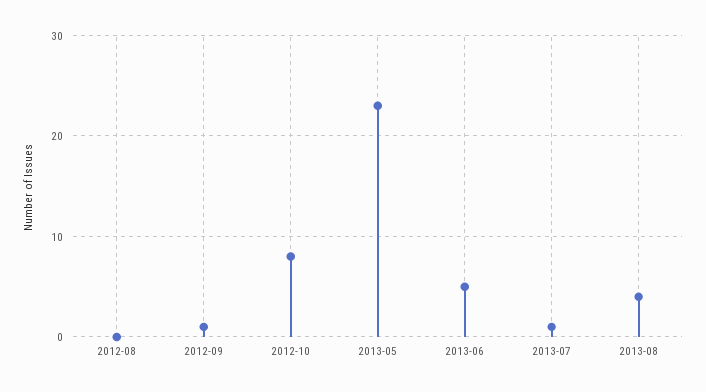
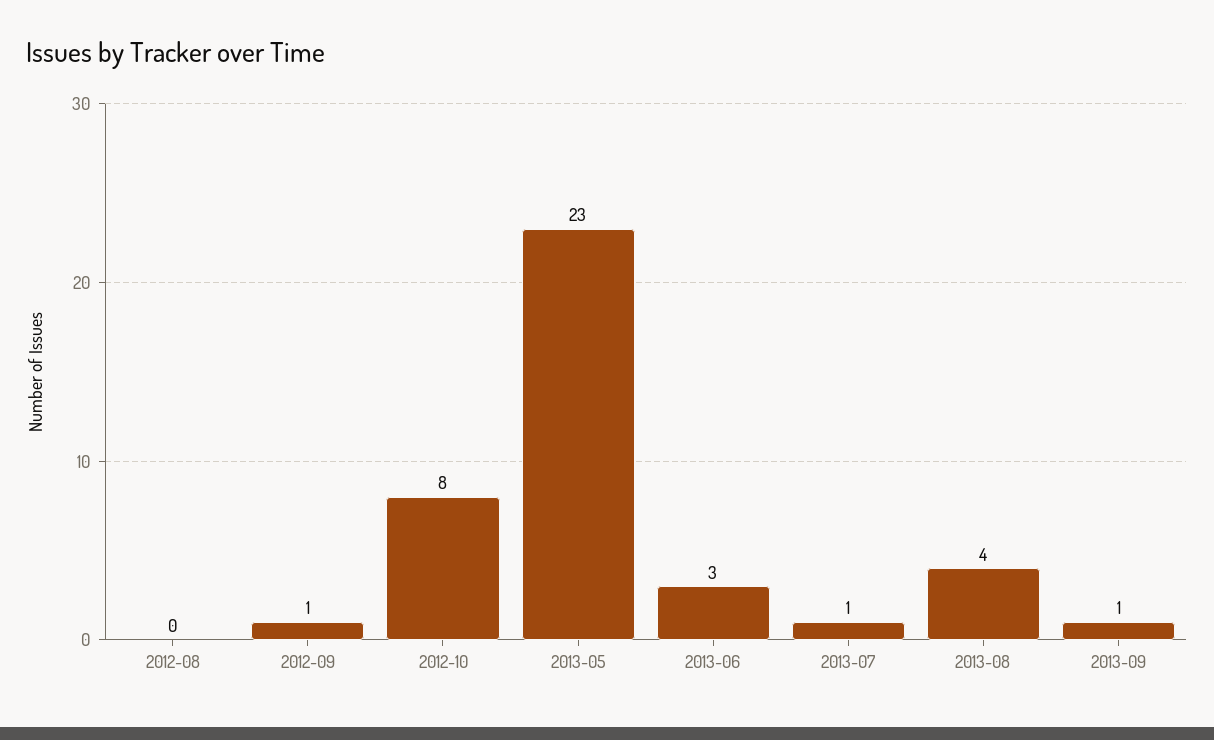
2013-06: 5 -> 3
2013-09: none -> 1

